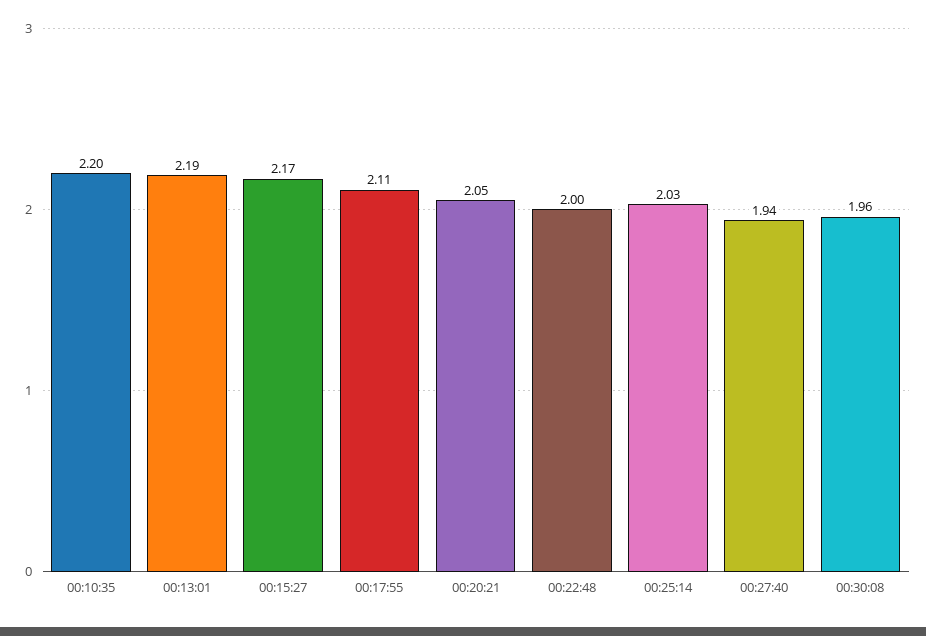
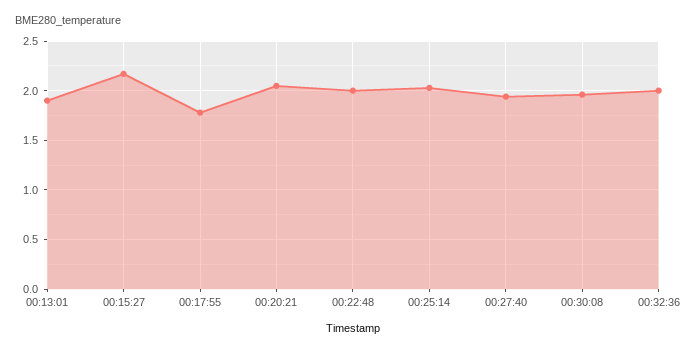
00:10:35: 2.2 -> none
00:13:01: 2.19 -> 1.9
00:17:55: 2.11 -> 1.8
00:32:36: none -> 2

